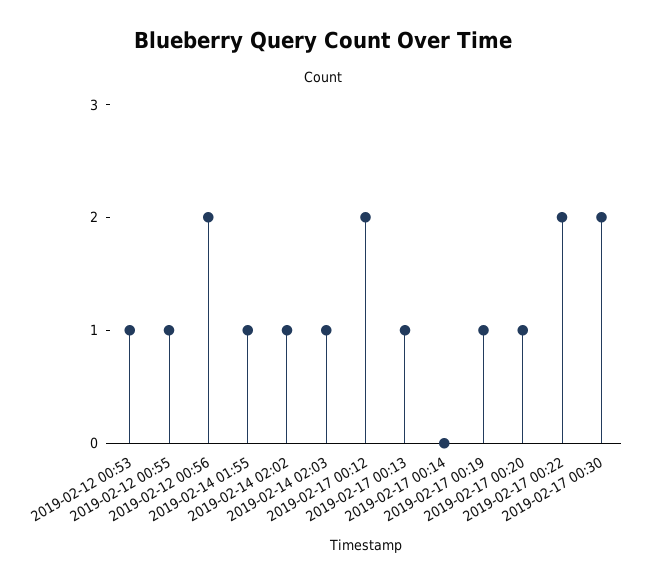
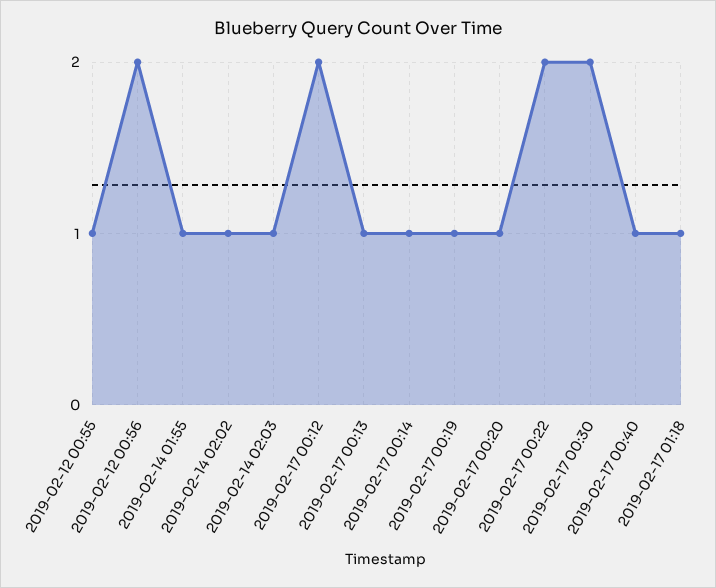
2019-02-12 00:53: 1 -> none
2019-02-17 00:14: 0 -> 1
2019-02-17 00:40: none -> 1
2019-02-17 01:18: none -> 1

